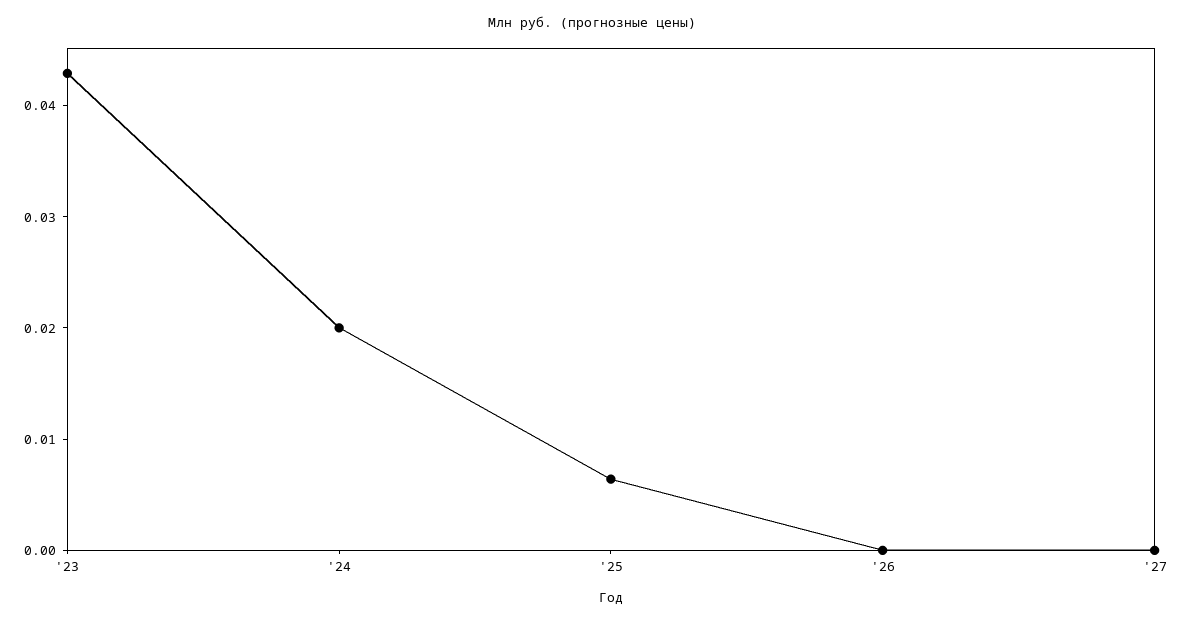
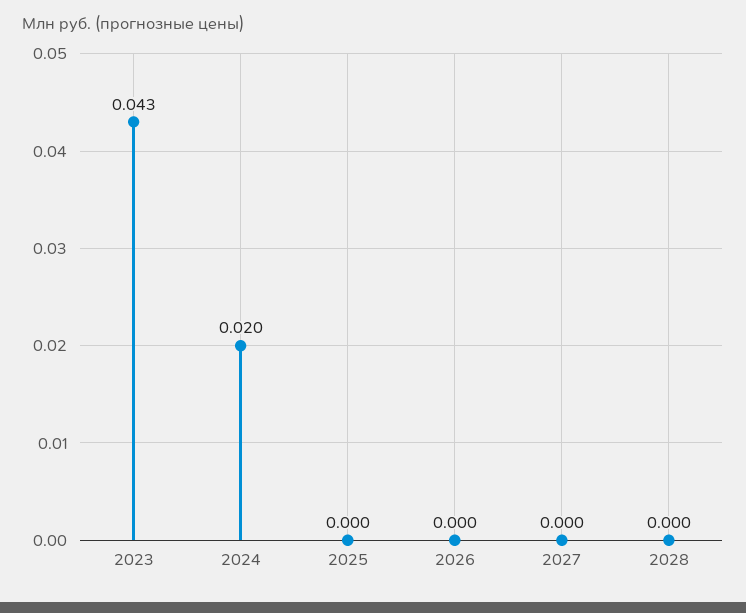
'25: 0.006 -> 0
2028: none -> 0

